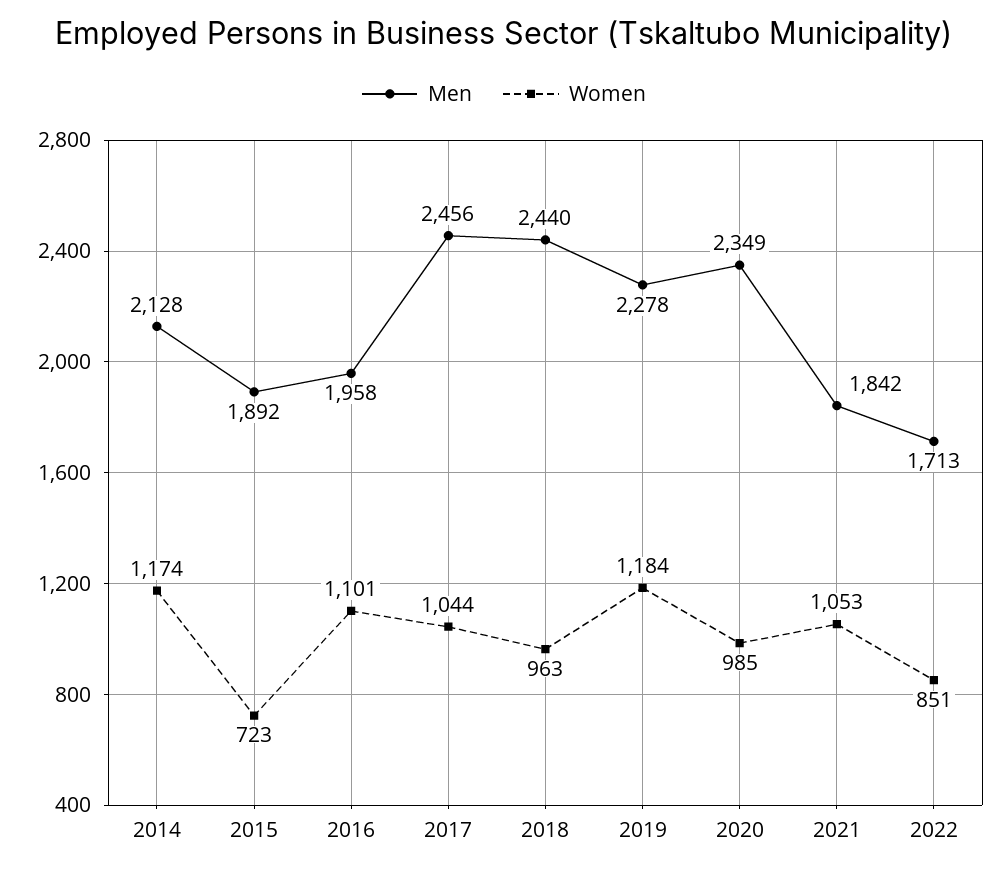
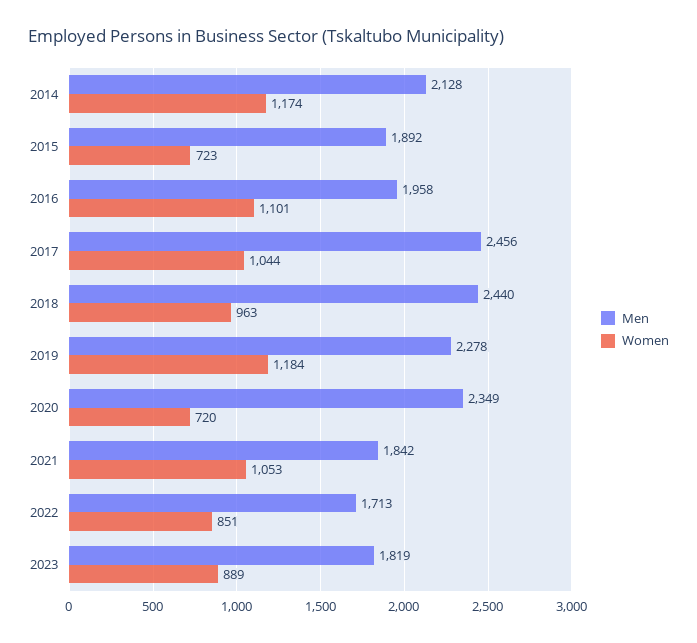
Women, 2020: 985 -> 720
Men, 2023: none -> 1819
Women, 2023: none -> 889

